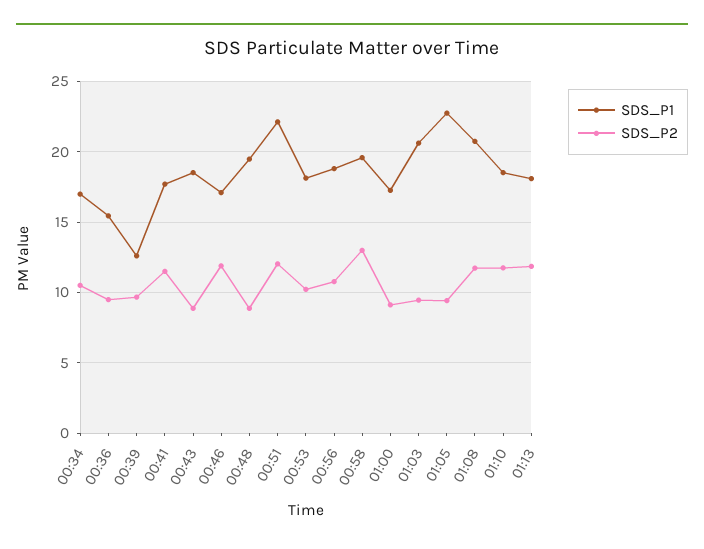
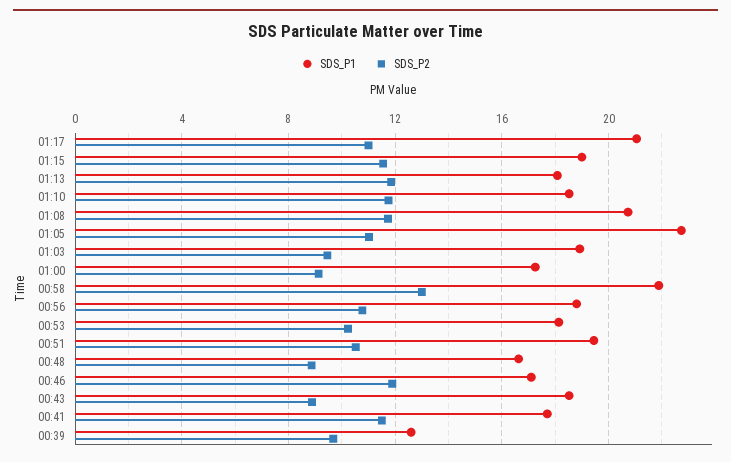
SDS_P1, 00:34: 17 -> none
SDS_P2, 00:34: 10.5 -> none
SDS_P1, 00:36: 15.5 -> none
SDS_P2, 00:36: 9.5 -> none
SDS_P1, 00:48: 19.5 -> 16.5
SDS_P1, 00:51: 22 -> 19.5
SDS_P2, 00:51: 12 -> 10.5
SDS_P1, 00:58: 19.5 -> 22
SDS_P1, 01:03: 20.5 -> 19
SDS_P2, 01:05: 9.5 -> 11
SDS_P1, 01:17: none -> 21
SDS_P2, 01:17: none -> 11
SDS_P1, 01:15: none -> 19
SDS_P2, 01:15: none -> 11.5

